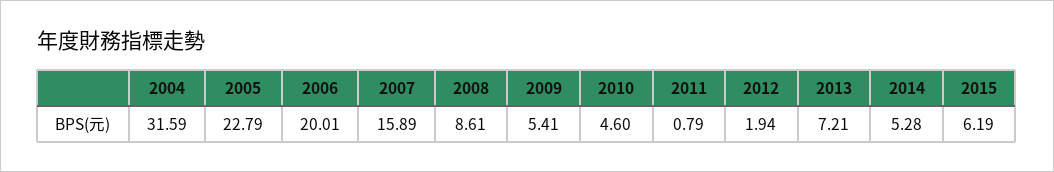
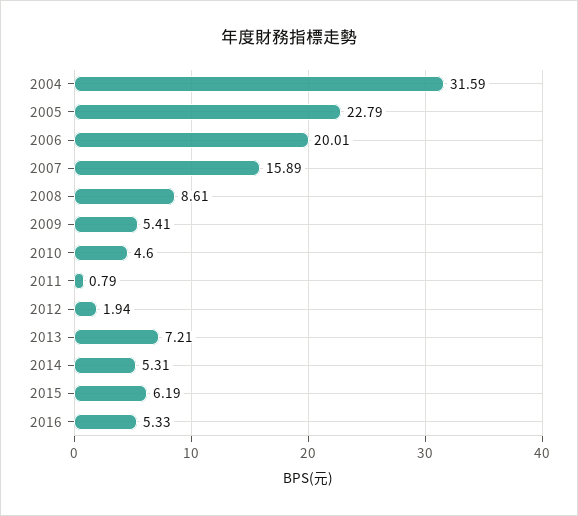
2014: 5.28 -> 5.31
2016: none -> 5.33

